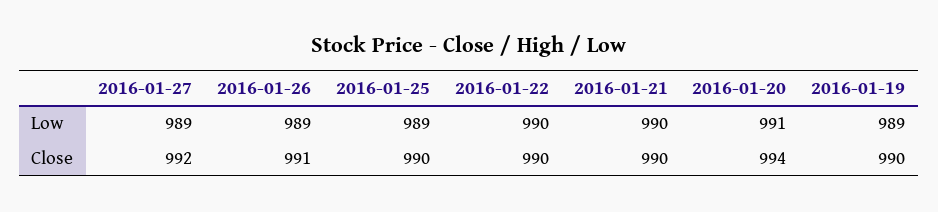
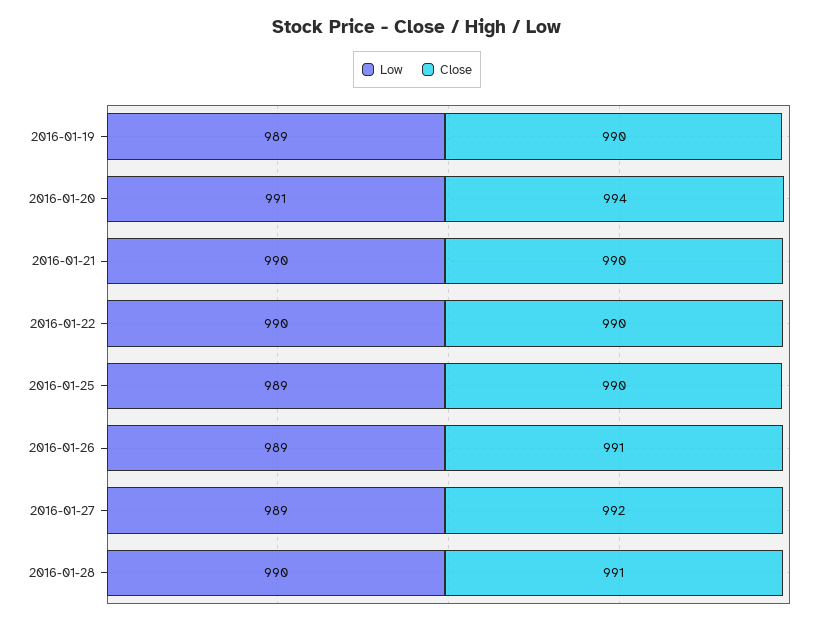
Low, 2016-01-28: none -> 990
Close, 2016-01-28: none -> 991

